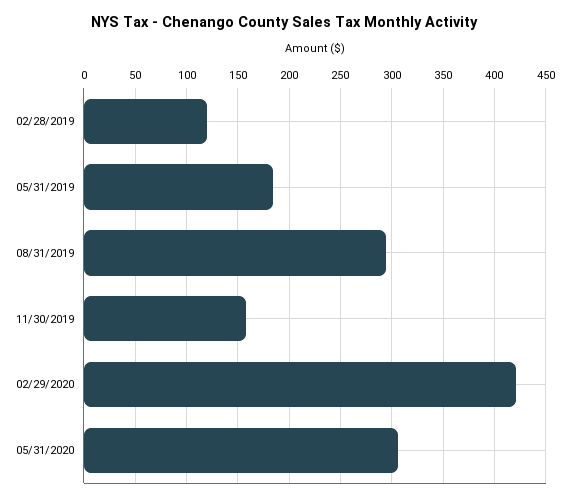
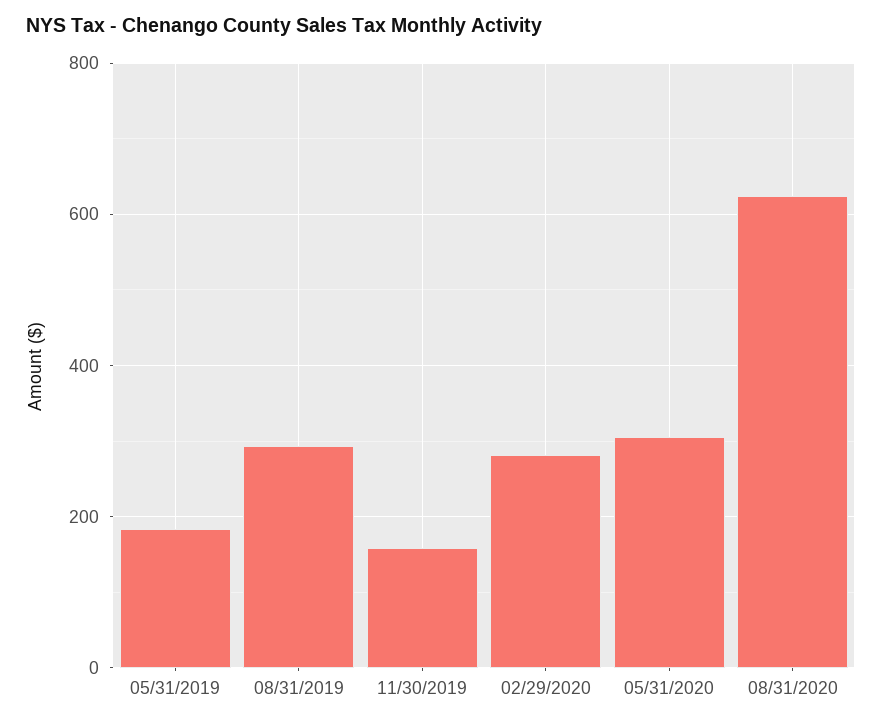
02/28/2019: 120 -> none
02/29/2020: 420 -> 280
08/31/2020: none -> 620

